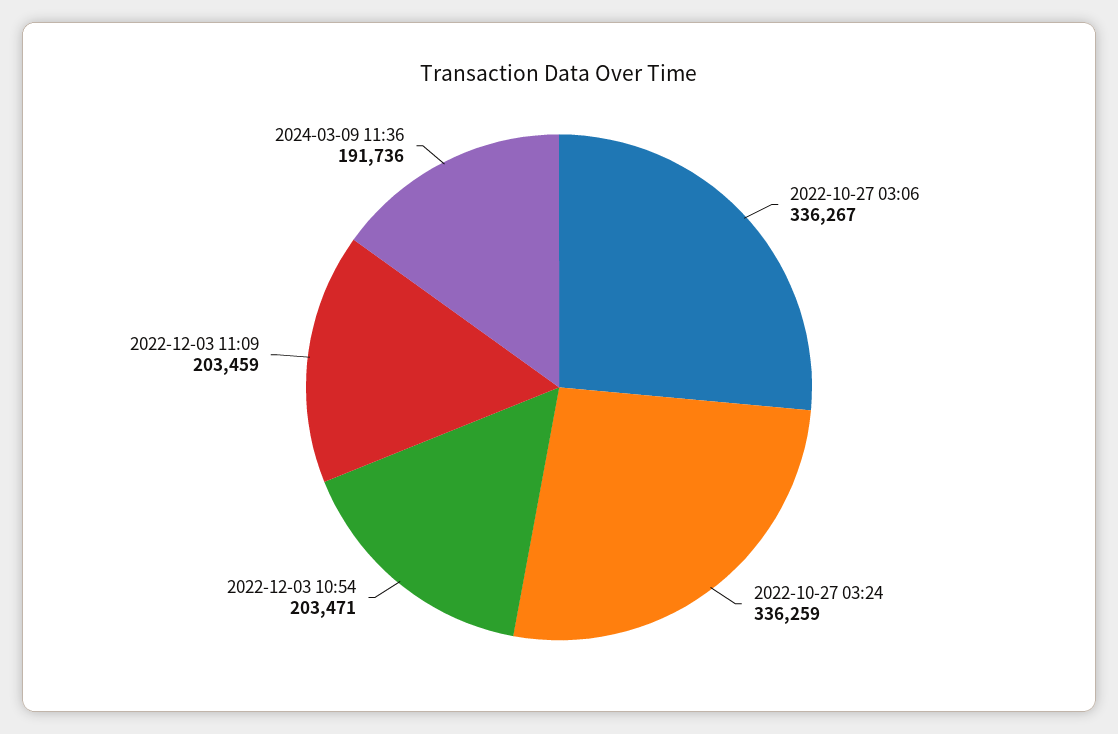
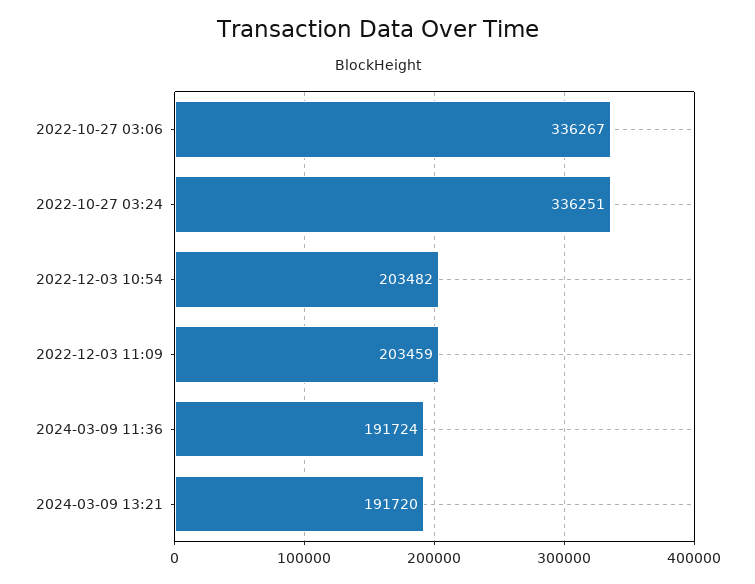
2022-10-27 03:24: 336259 -> 336251
2022-12-03 10:54: 203471 -> 203482
2024-03-09 11:36: 191736 -> 191724
2024-03-09 13:21: none -> 191720

